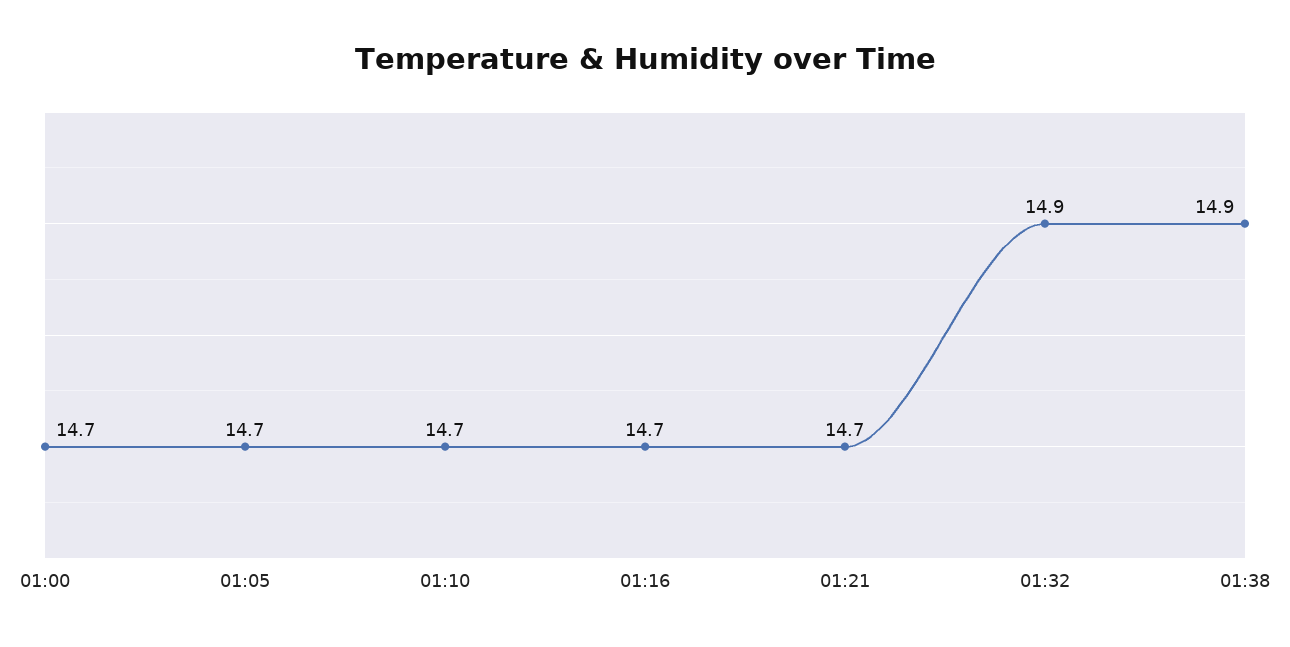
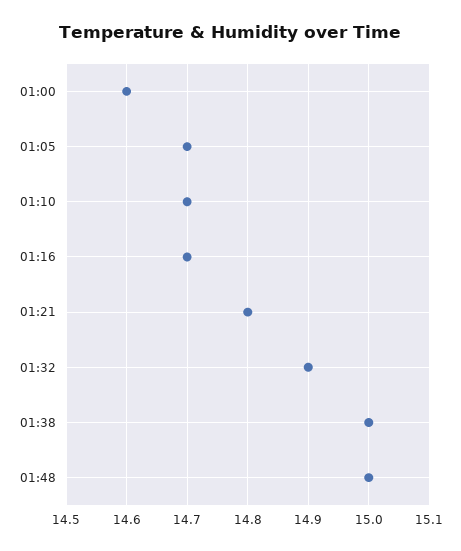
01:00: 14.7 -> 14.6
01:21: 14.7 -> 14.8
01:38: 14.9 -> 15
01:48: none -> 15

